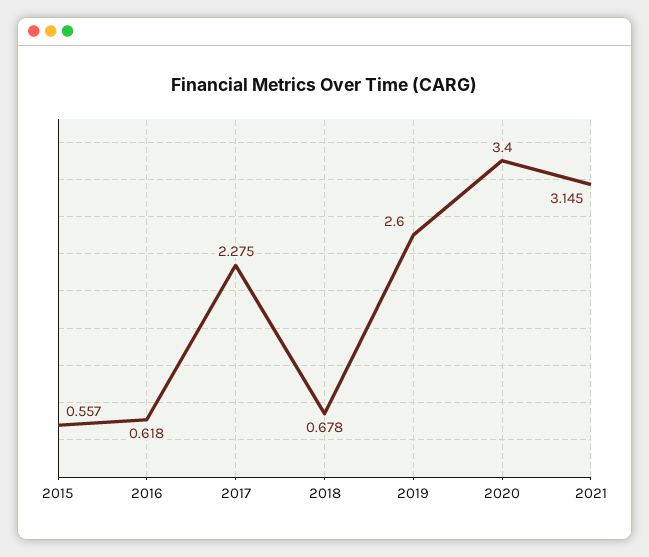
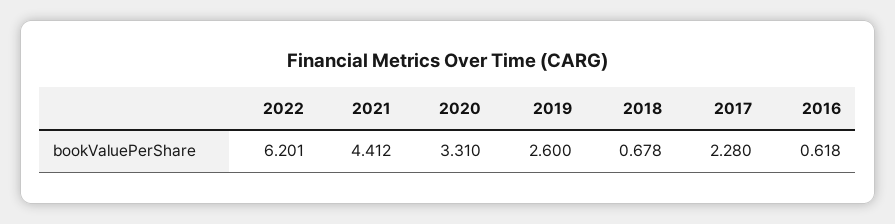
2015: 0.557 -> none
2017: 2.275 -> 2.28
2020: 3.4 -> 3.31
2021: 3.145 -> 4.412
2022: none -> 6.201

